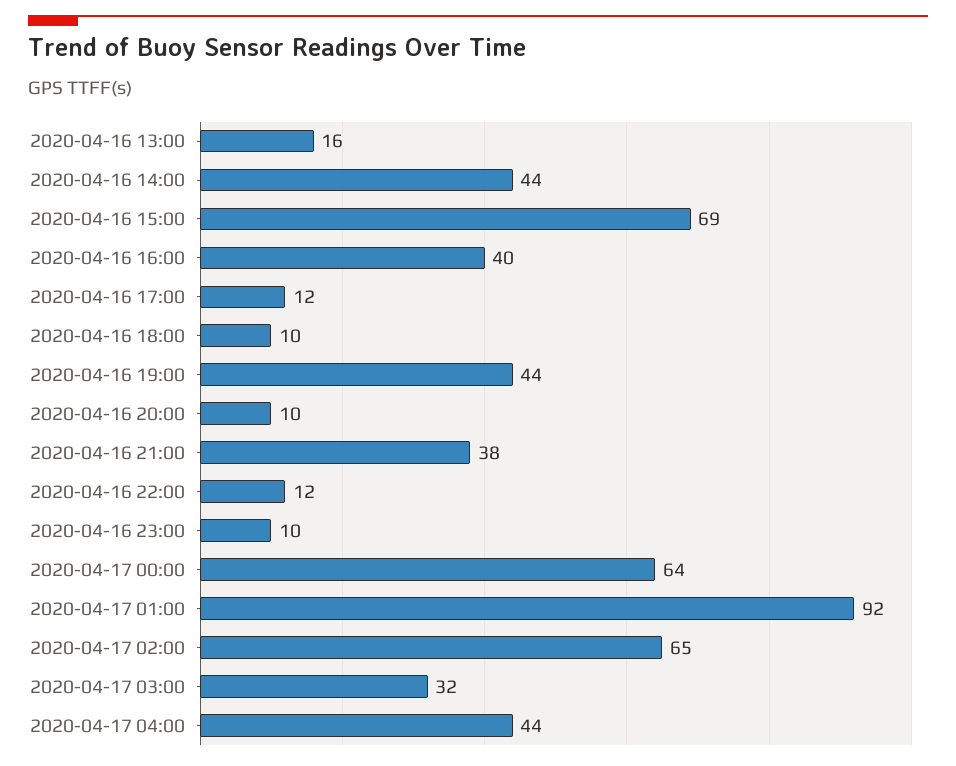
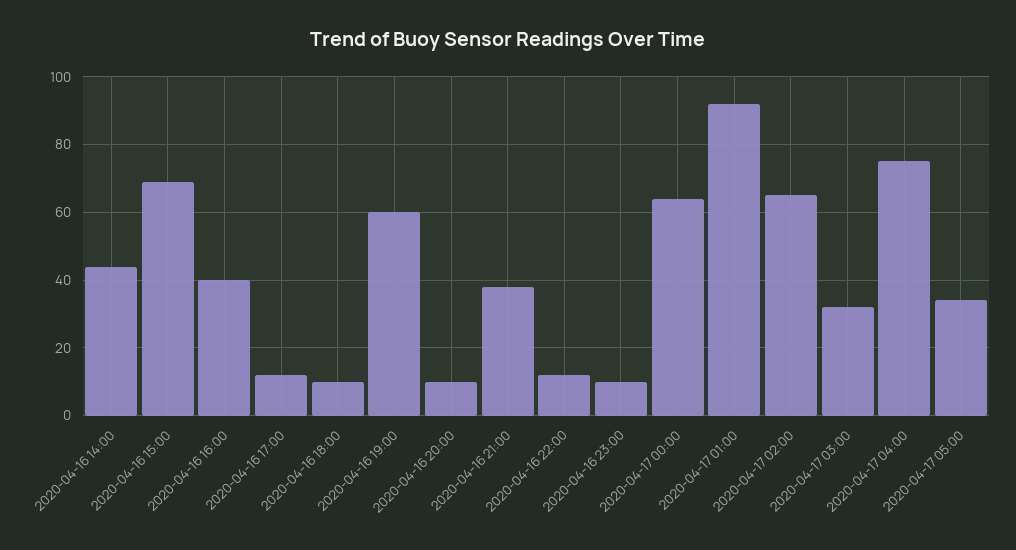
2020-04-16 13:00: 16 -> none
2020-04-16 19:00: 44 -> 60
2020-04-17 04:00: 44 -> 75
2020-04-17 05:00: none -> 35

